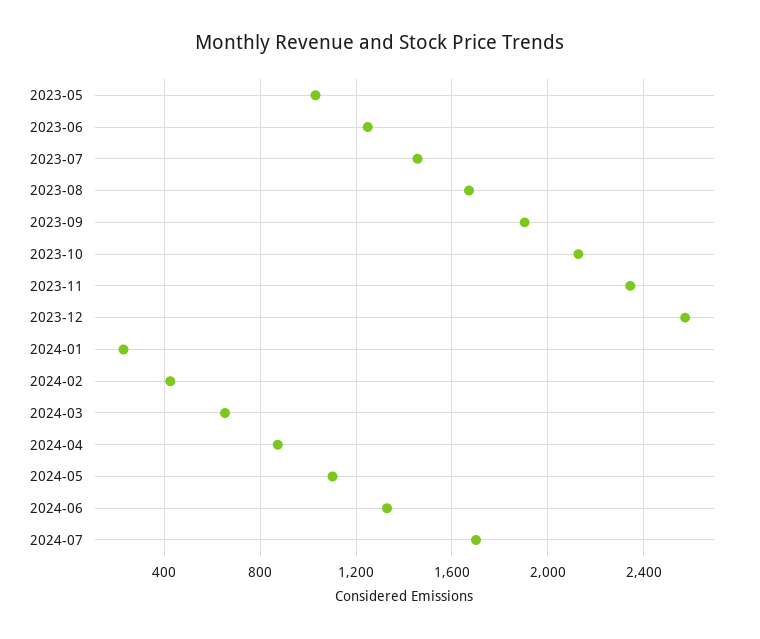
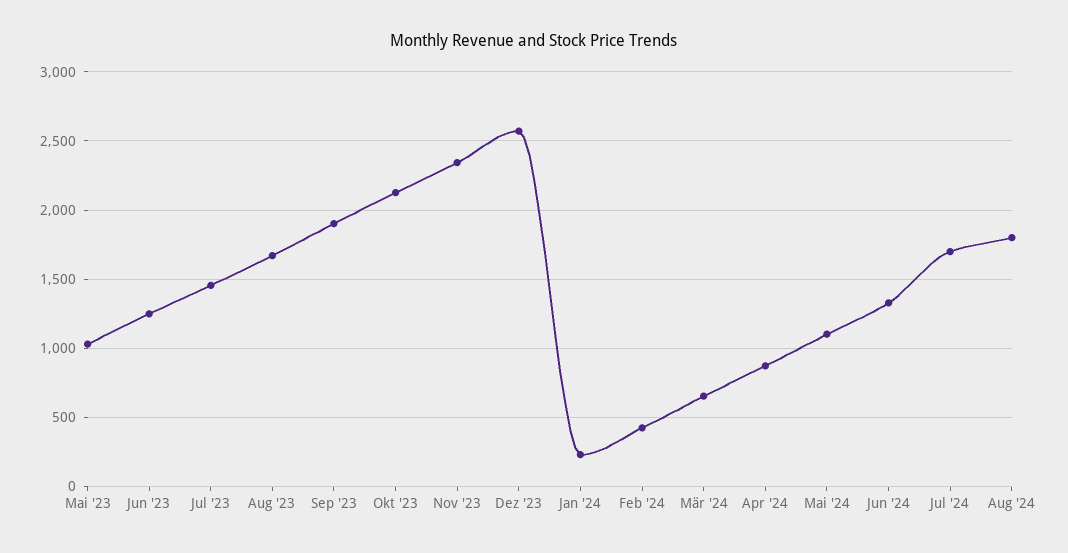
Aug '24: none -> 1800

